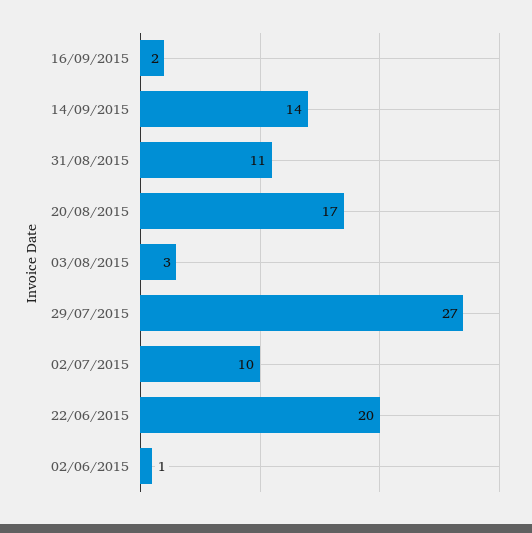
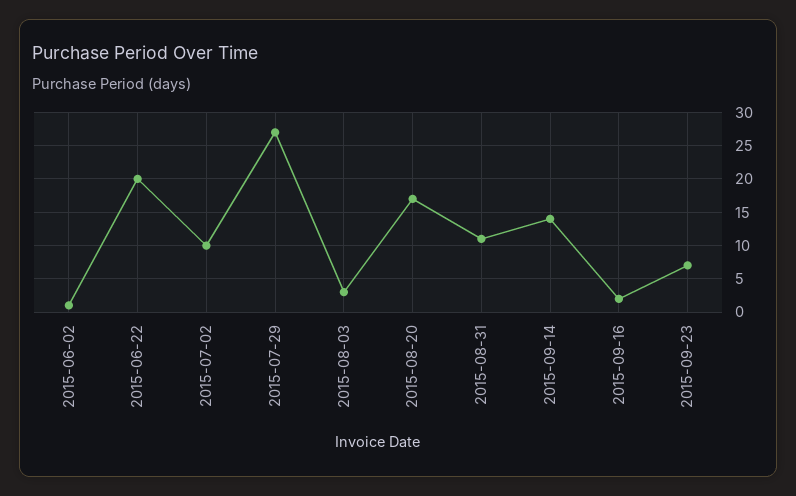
2015-09-23: none -> 7

